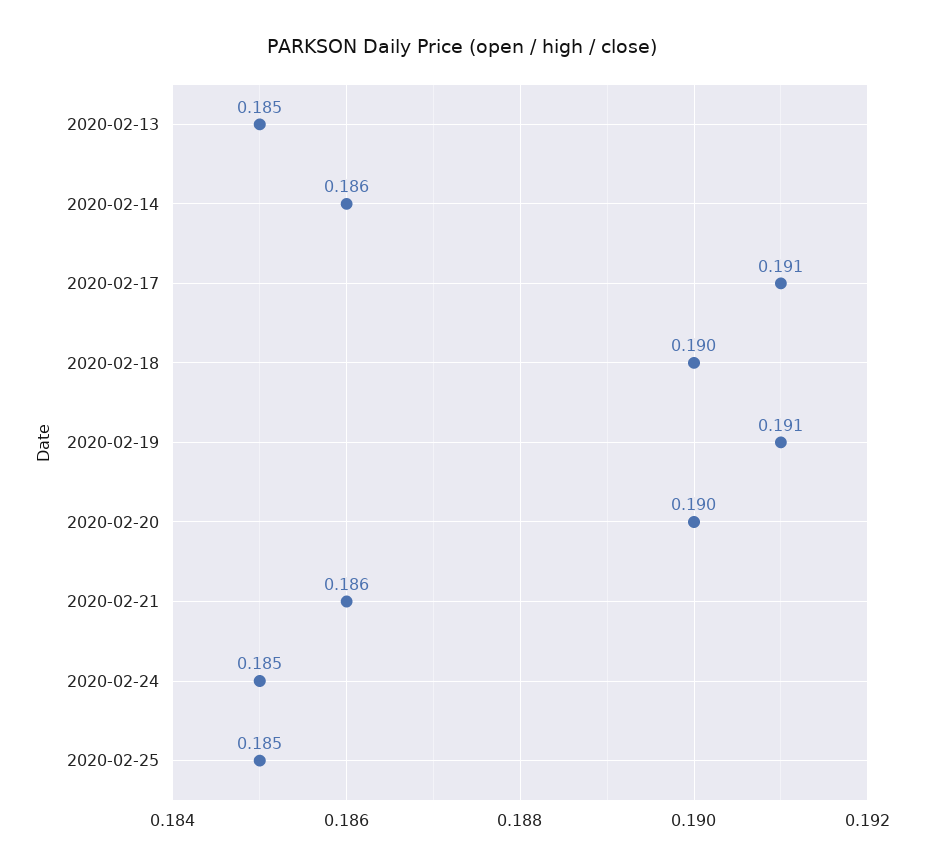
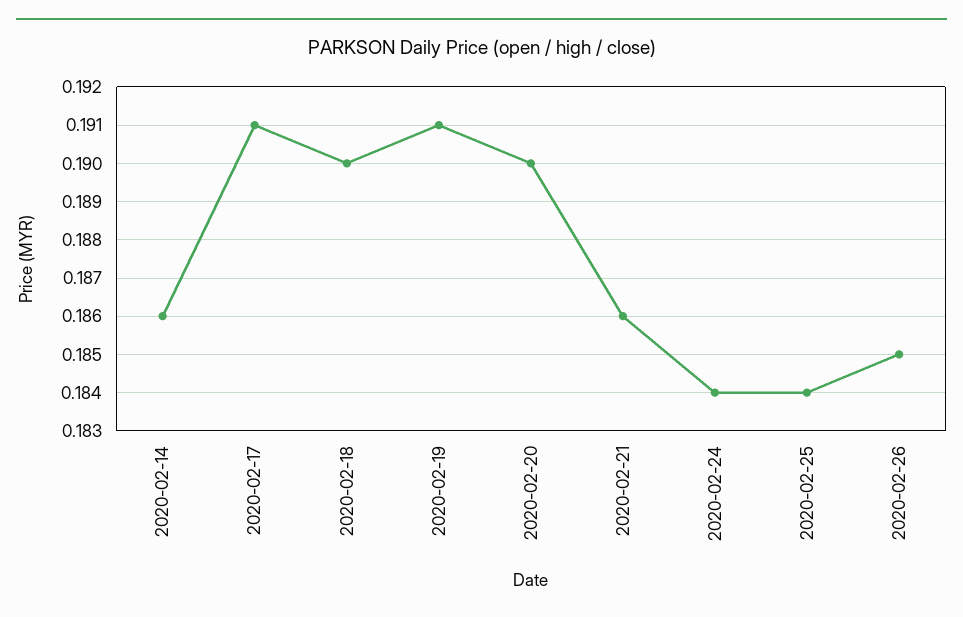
2020-02-13: 0.185 -> none
2020-02-24: 0.185 -> 0.184
2020-02-25: 0.185 -> 0.184
2020-02-26: none -> 0.185

